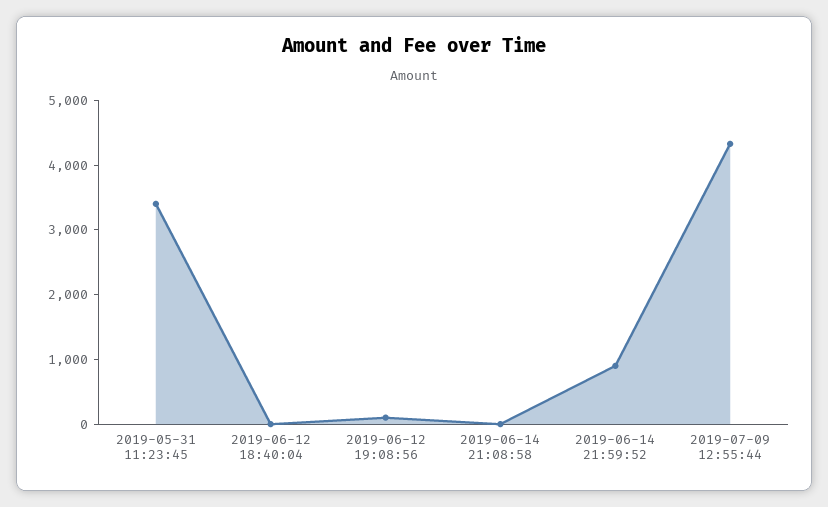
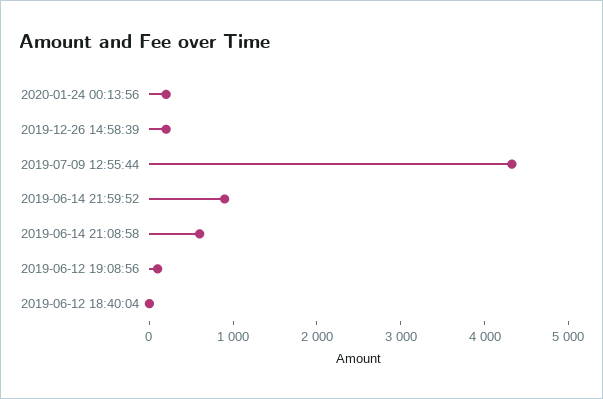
2019-05-31 11:23:45: 3400 -> none
2019-06-14 21:08:58: 0 -> 600
2020-01-24 00:13:56: none -> 200
2019-12-26 14:58:39: none -> 200

